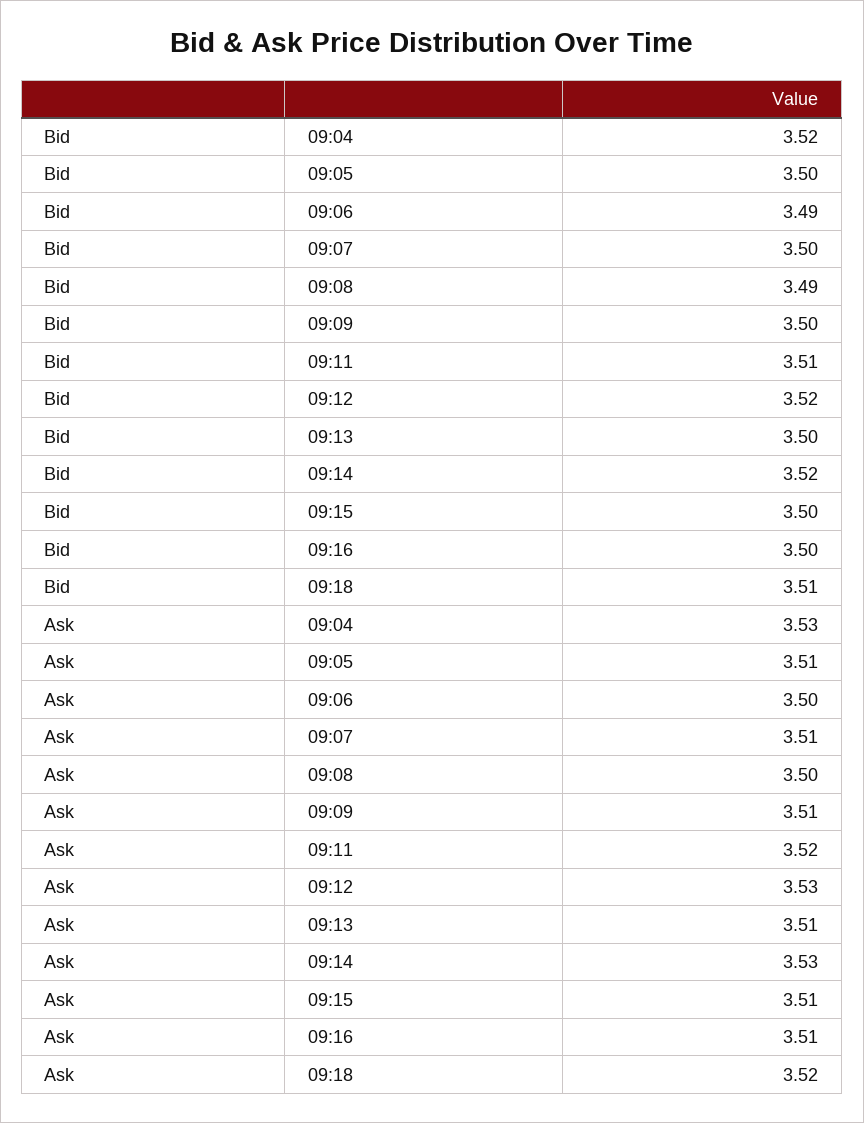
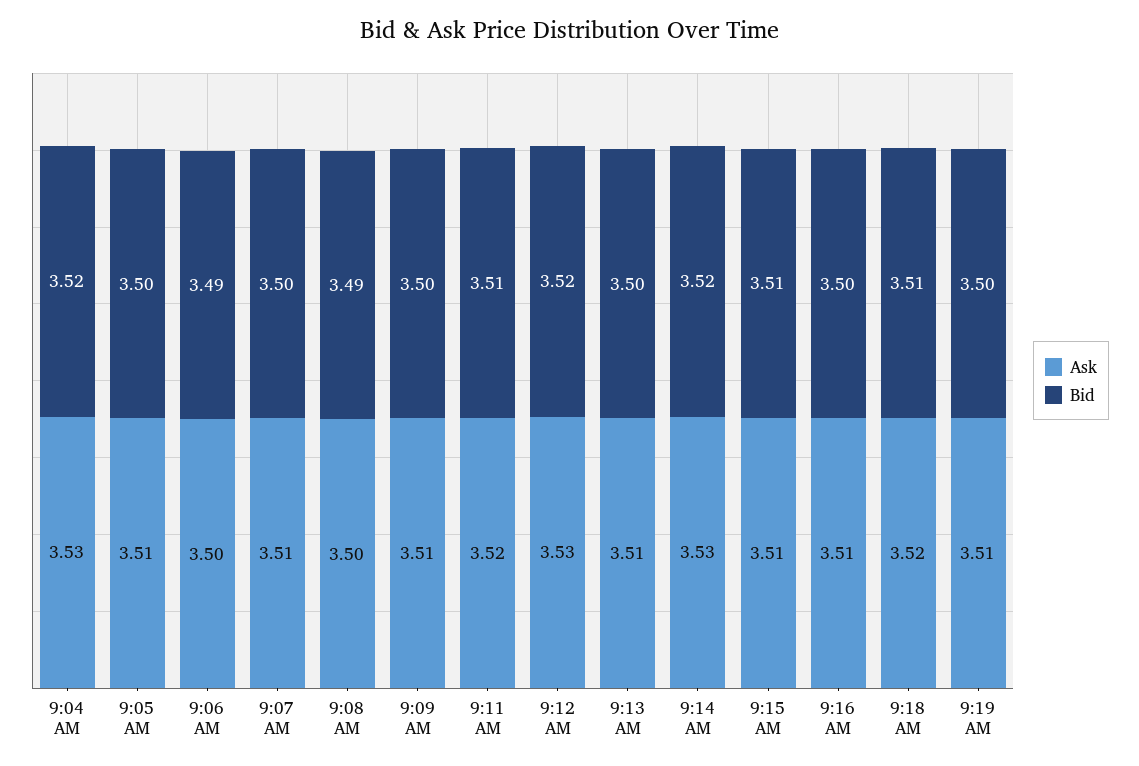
Bid, 09:15: 3.5 -> 3.51
Ask, 9:19 AM: none -> 3.51
Bid, 9:19 AM: none -> 3.5

